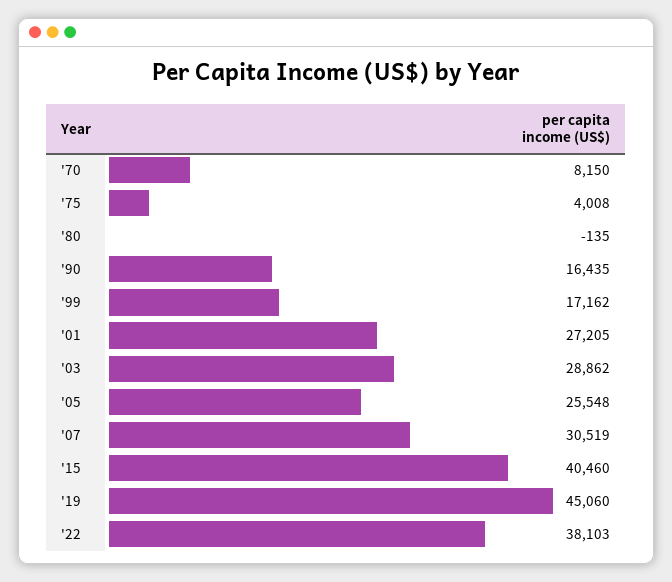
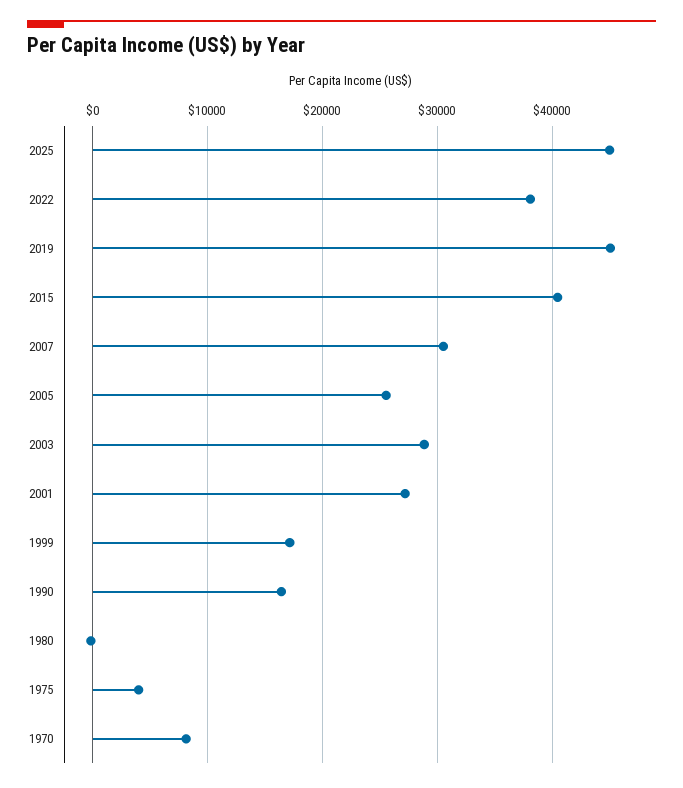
2025: none -> 45000

